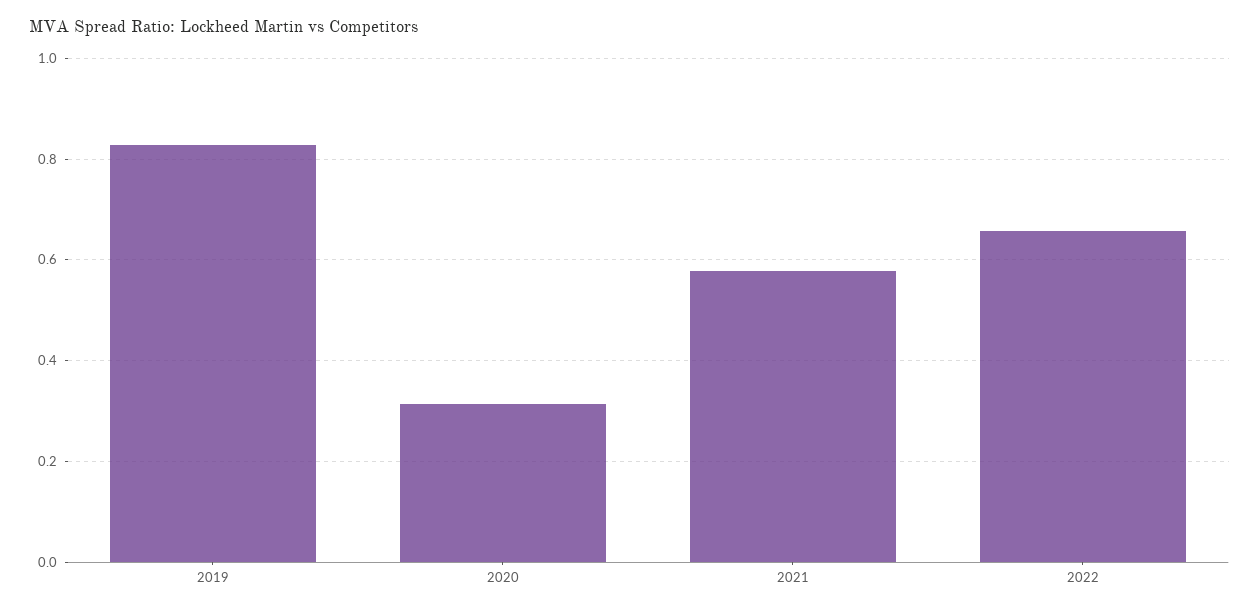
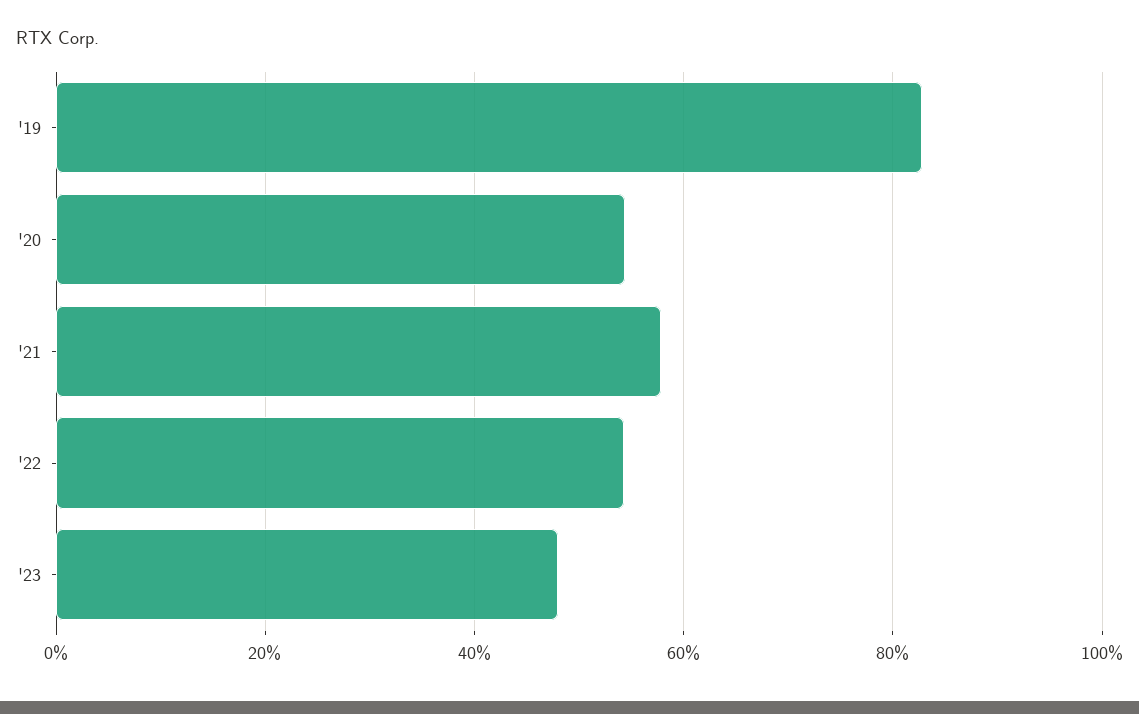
2020: 0.32 -> 0.54
2022: 0.66 -> 0.54
'23: none -> 0.48

